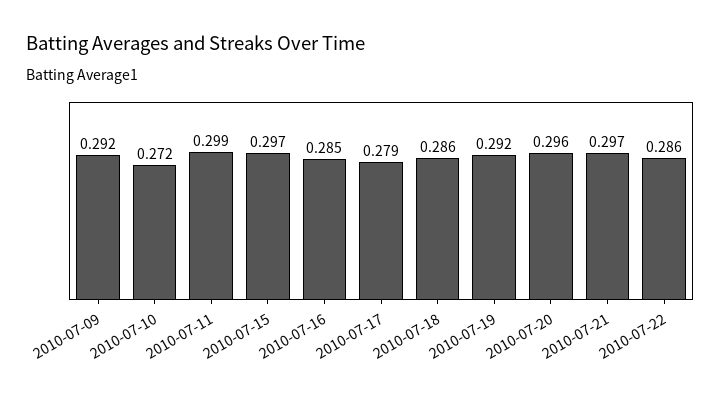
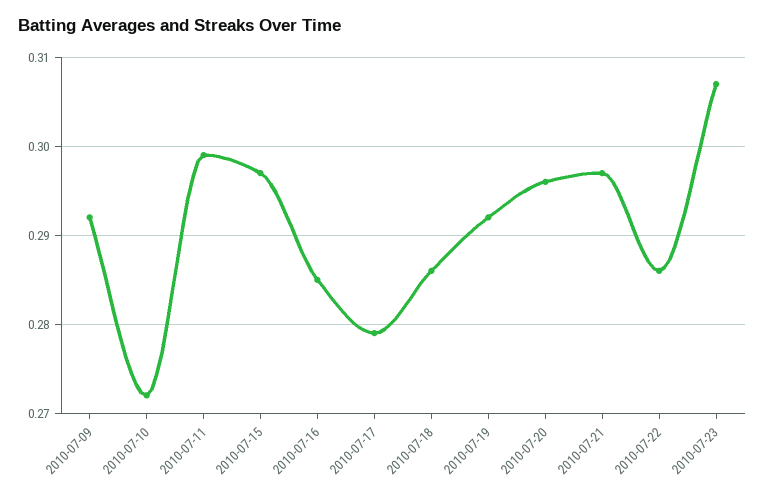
2010-07-23: none -> 0.307

